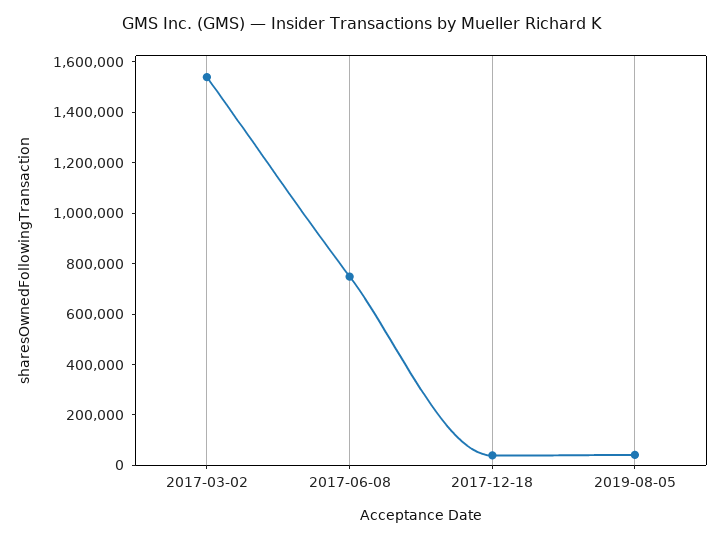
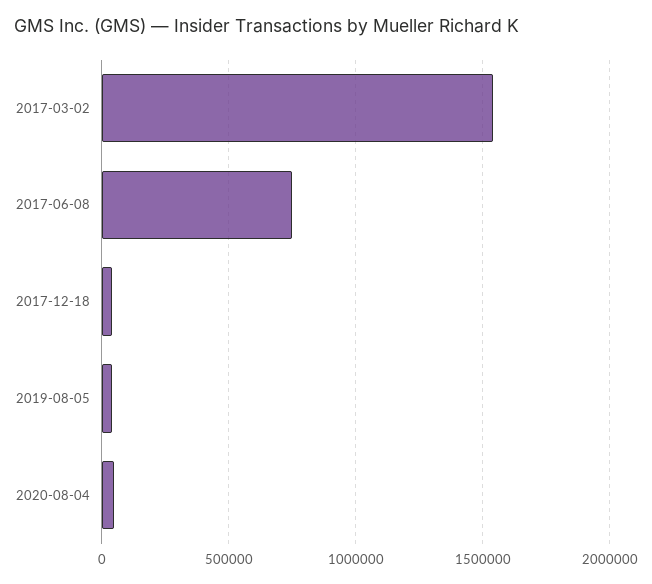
2020-08-04: none -> 50000

